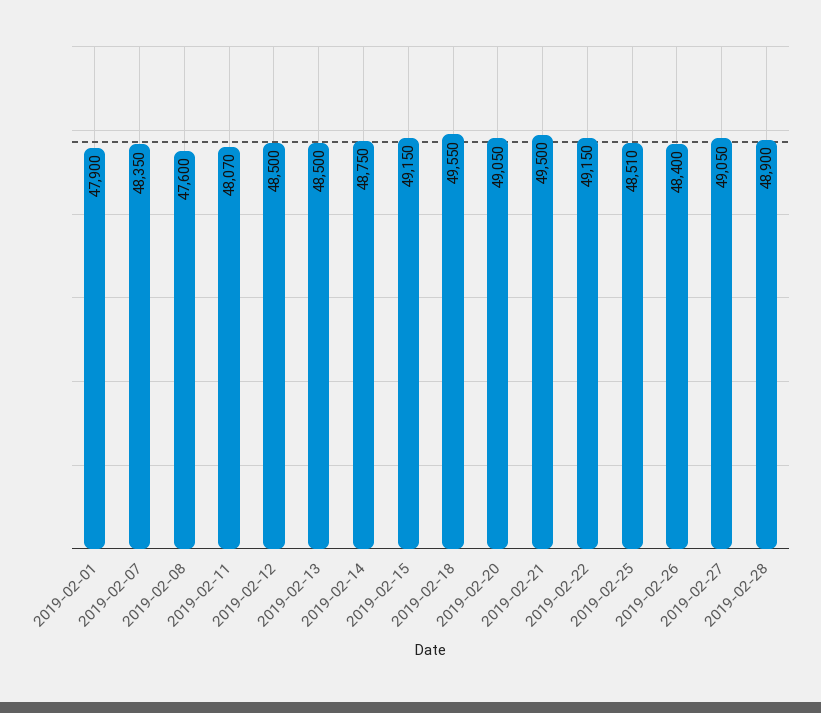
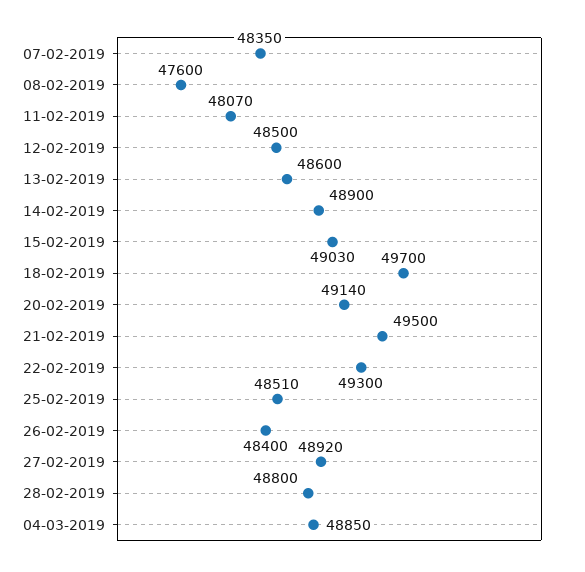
2019-02-01: 47900 -> none
2019-02-13: 48500 -> 48600
2019-02-14: 48750 -> 48900
2019-02-15: 49150 -> 49030
2019-02-18: 49550 -> 49700
2019-02-20: 49050 -> 49140
2019-02-22: 49150 -> 49300
2019-02-27: 49050 -> 48920
2019-02-28: 48900 -> 48800
04-03-2019: none -> 48850

